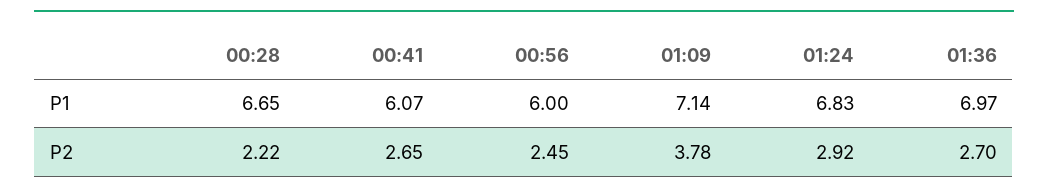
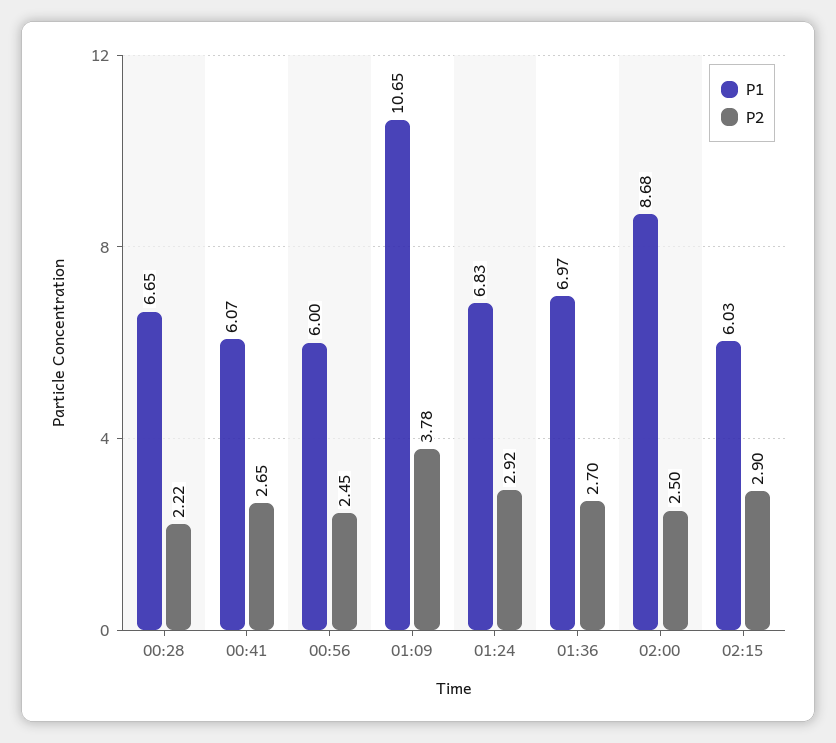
P1, 01:09: 7.14 -> 10.65
P1, 02:00: none -> 8.68
P2, 02:00: none -> 2.5
P1, 02:15: none -> 6.03
P2, 02:15: none -> 2.9

